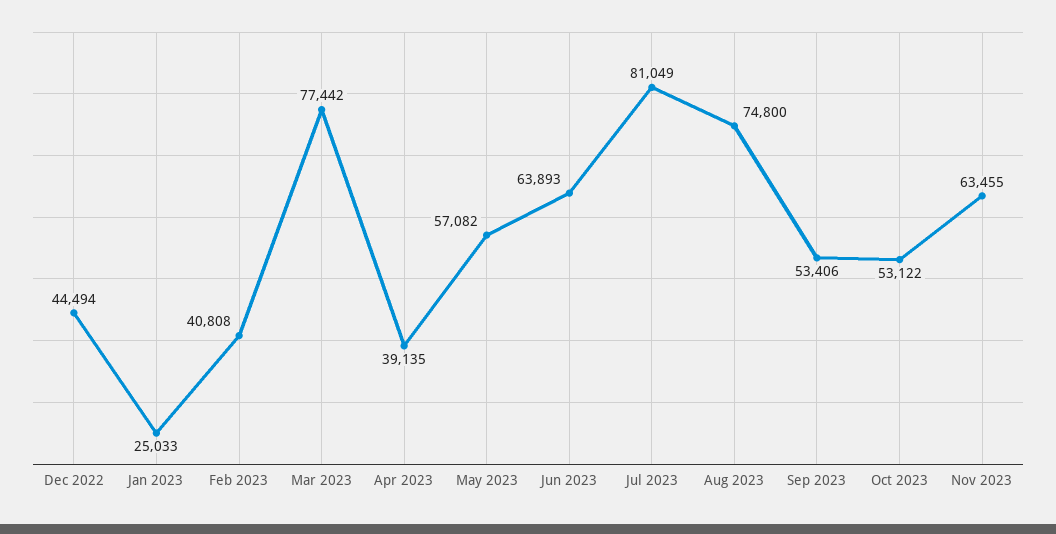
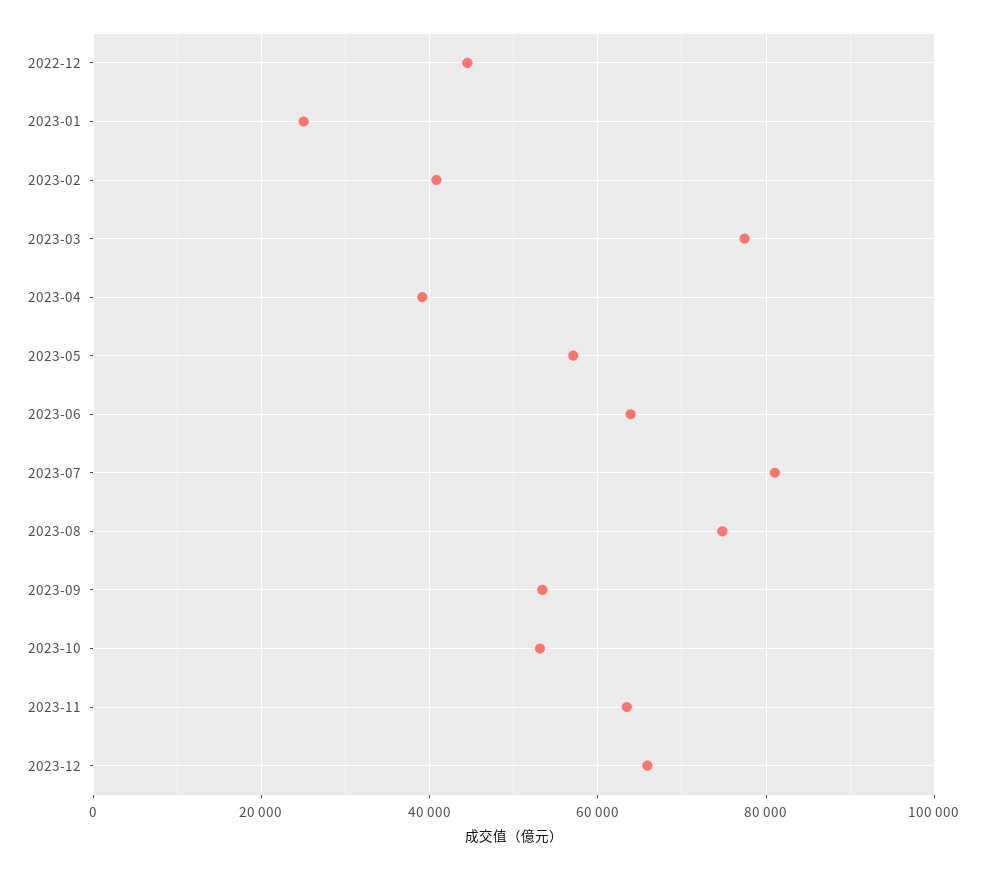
2023-12: none -> 66000

